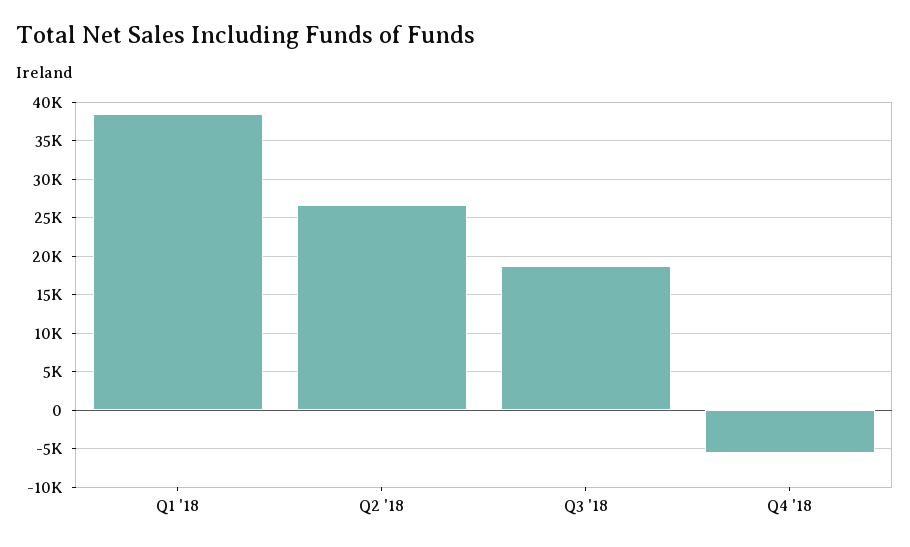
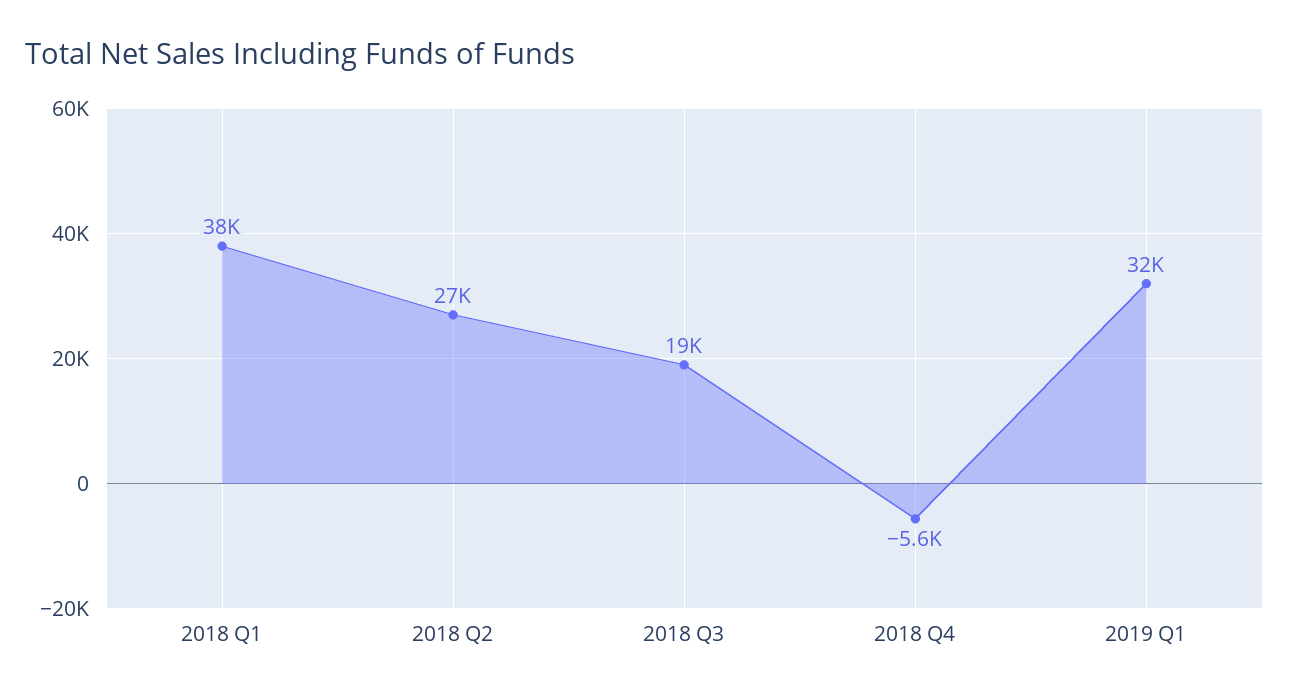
2019 Q1: none -> 32000

